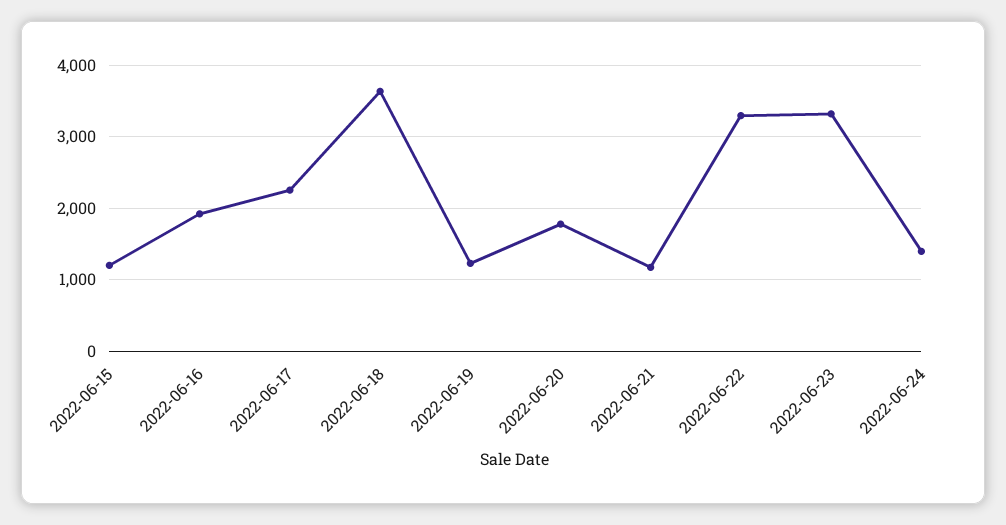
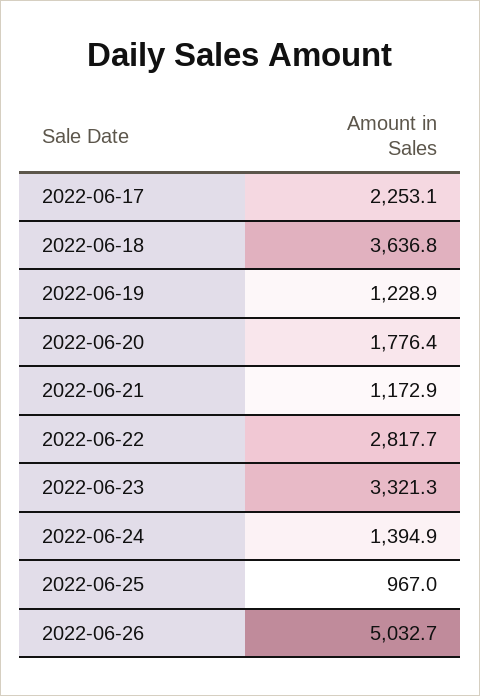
2022-06-15: 1200 -> none
2022-06-16: 1900 -> none
2022-06-22: 3300 -> 2817.7
2022-06-25: none -> 967
2022-06-26: none -> 5032.7

